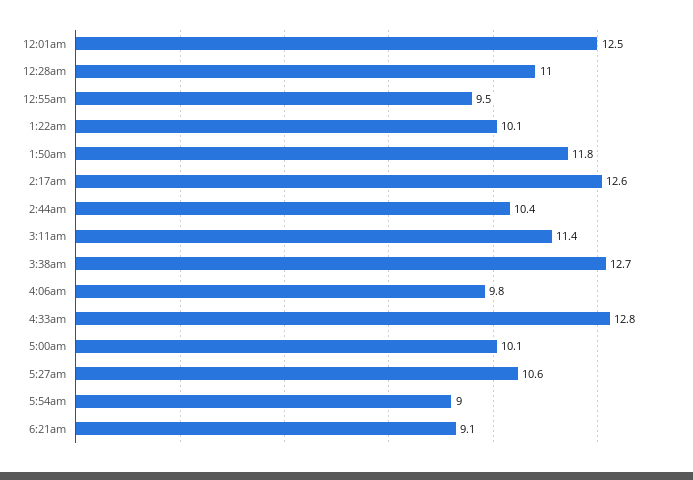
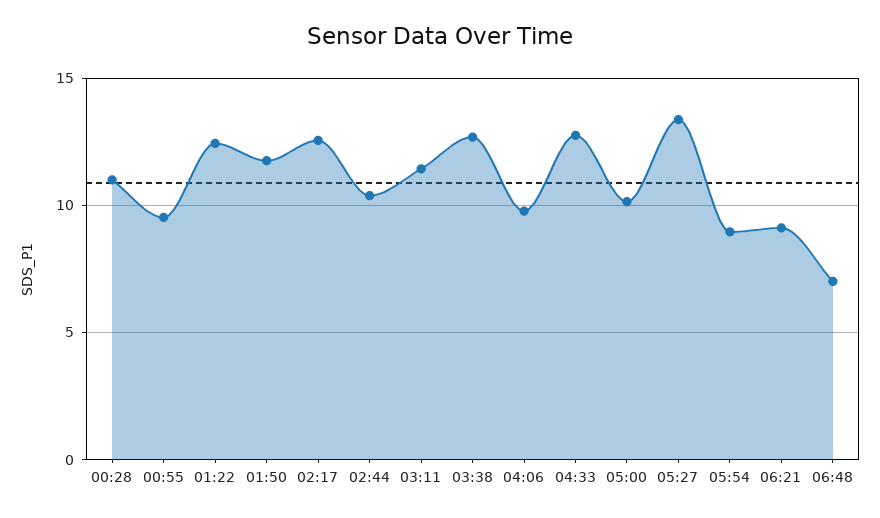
12:01am: 12.5 -> none
1:22am: 10.1 -> 12.5
5:27am: 10.6 -> 13.5
06:48: none -> 7

